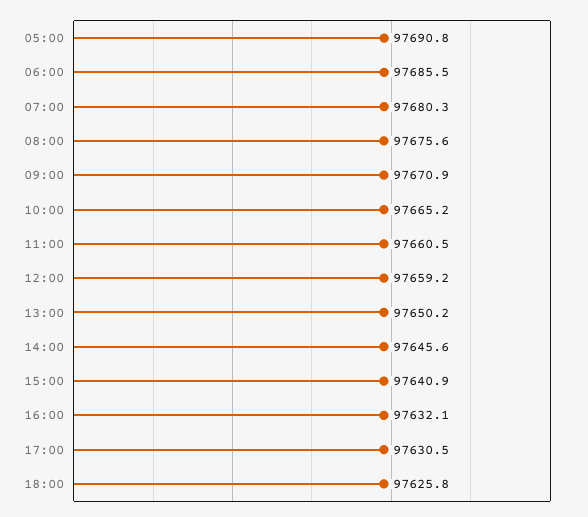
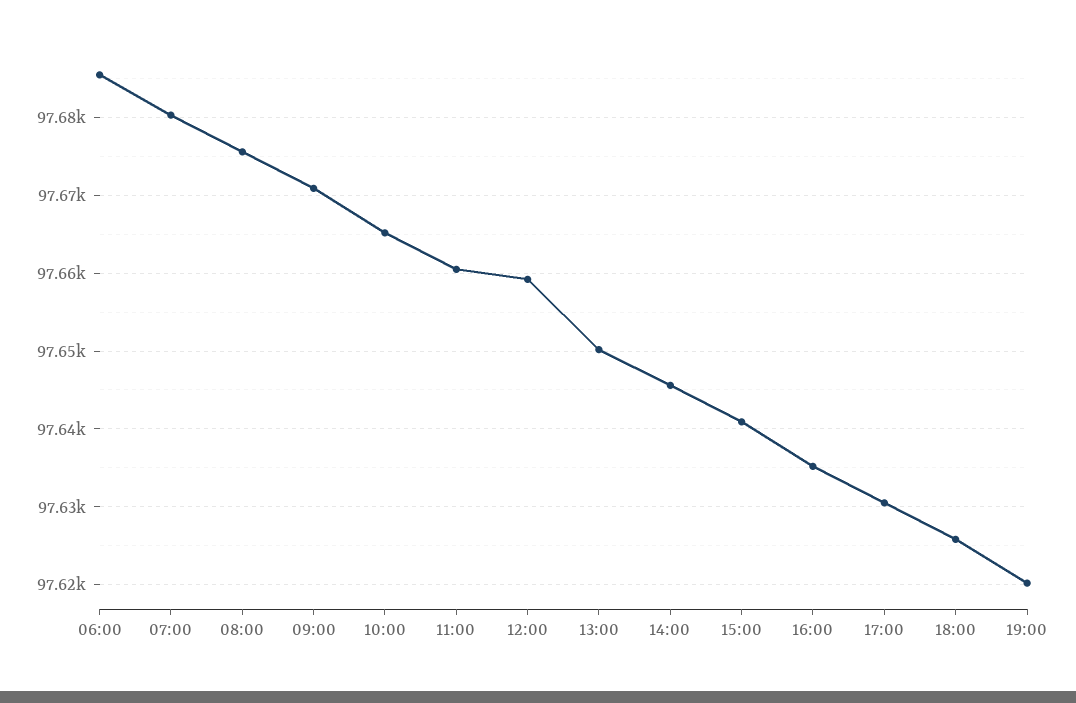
05:00: 97690.8 -> none
16:00: 97632.1 -> 97635
19:00: none -> 97620

